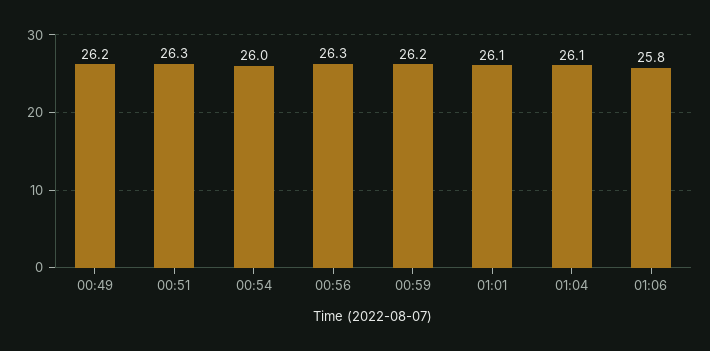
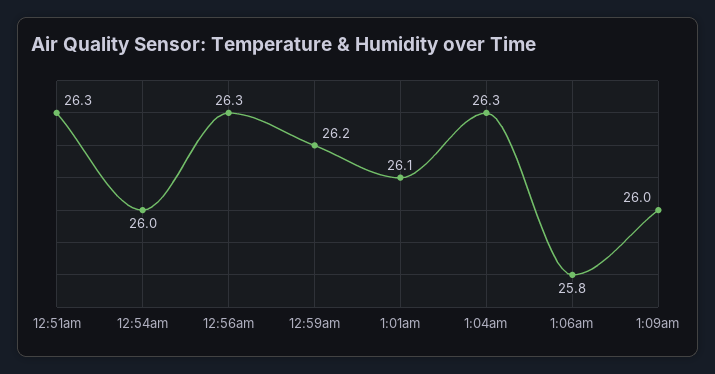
00:49: 26.2 -> none
01:04: 26.1 -> 26.3
1:09am: none -> 26

